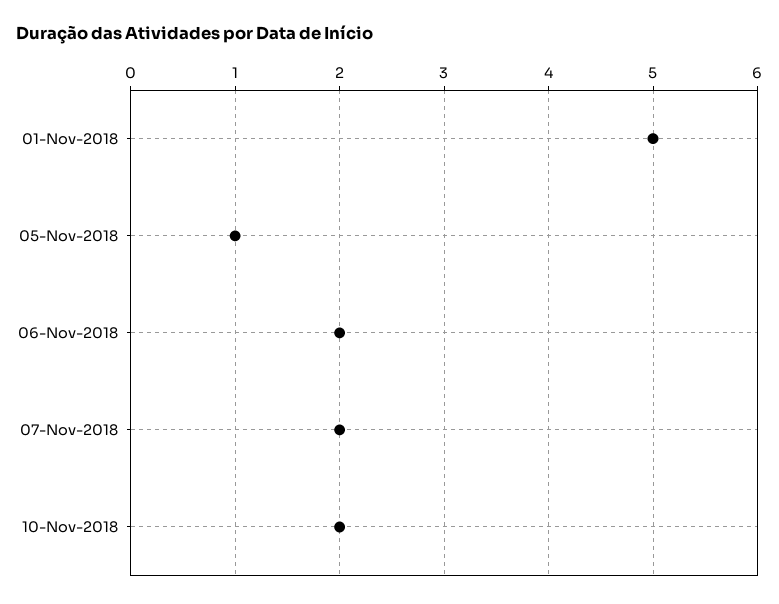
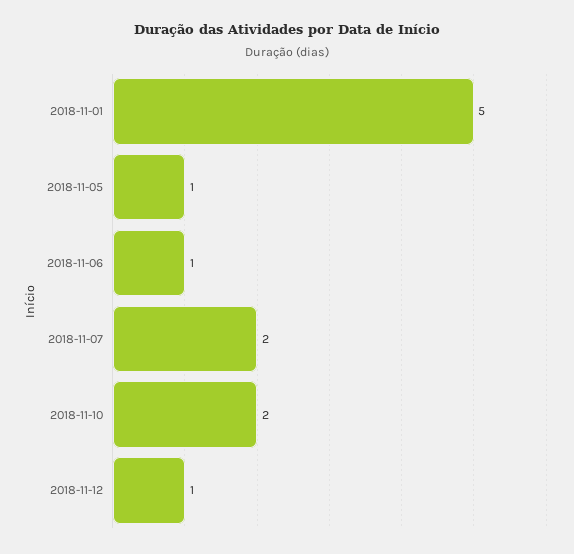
06-Nov-2018: 2 -> 1
2018-11-12: none -> 1

